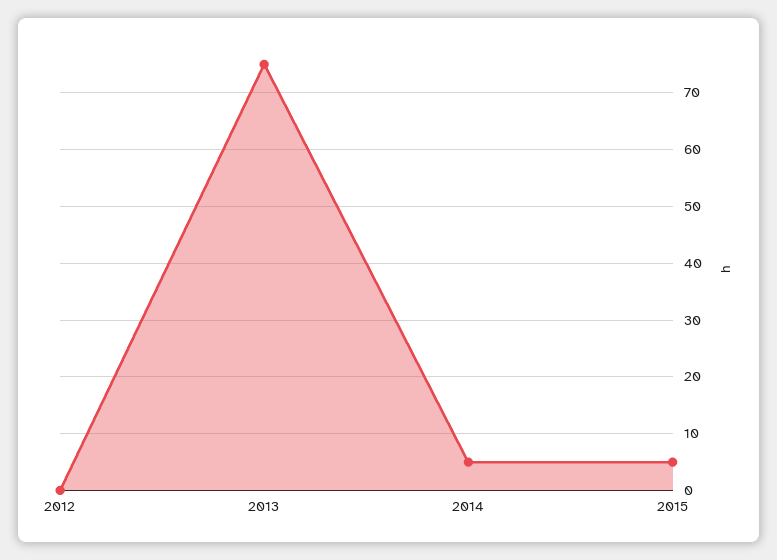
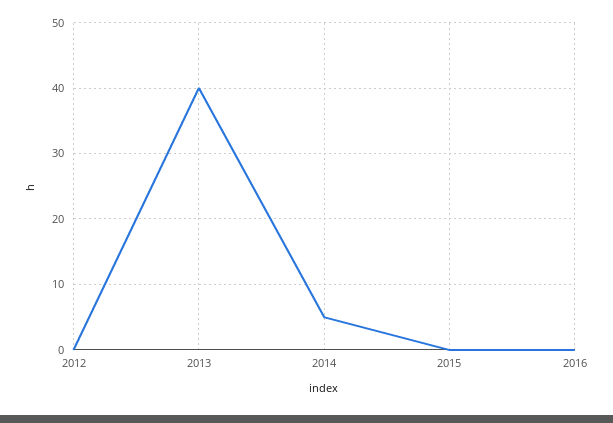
2013: 75 -> 40
2015: 5 -> 0
2016: none -> 0

